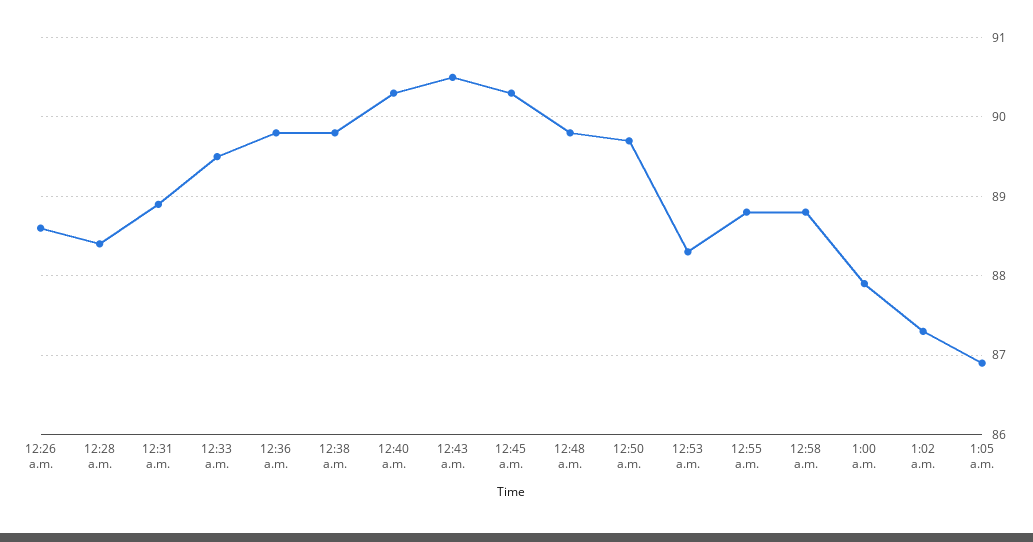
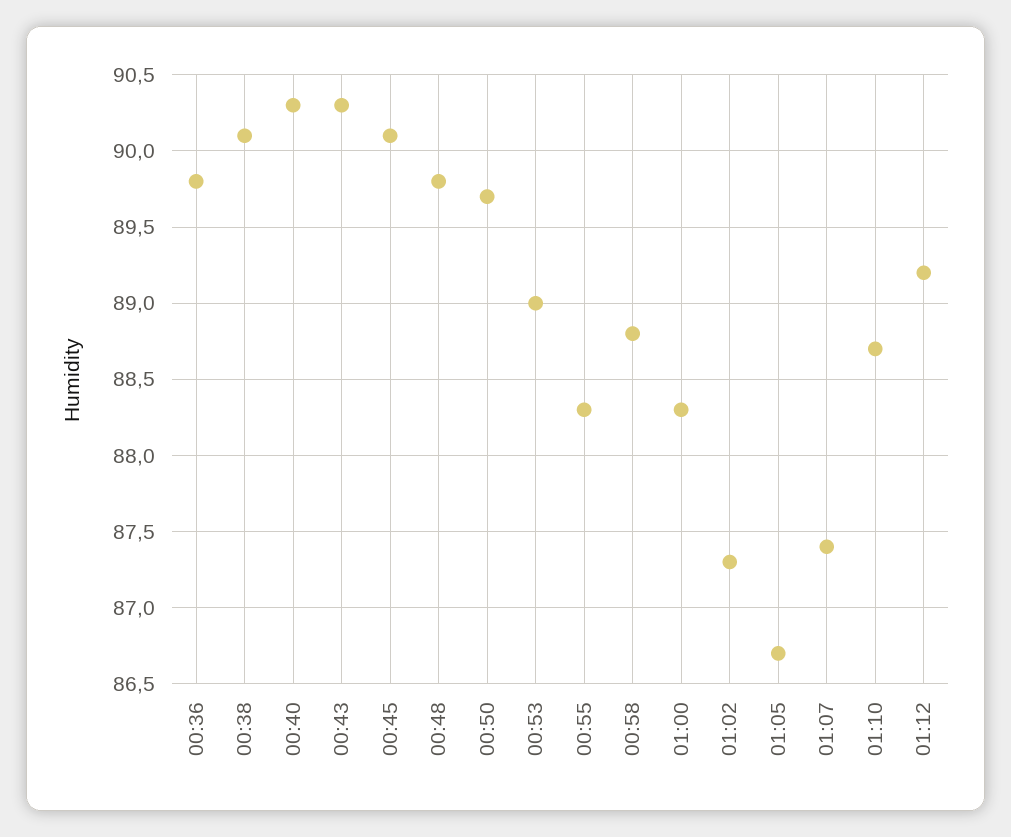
12:26 a.m.: 88.6 -> none
12:28 a.m.: 88.4 -> none
12:31 a.m.: 88.9 -> none
12:33 a.m.: 89.5 -> none
12:38 a.m.: 89.8 -> 90.1
12:43 a.m.: 90.5 -> 90.3
12:45 a.m.: 90.3 -> 90.1
12:53 a.m.: 88.3 -> 89
12:55 a.m.: 88.8 -> 88.3
1:00 a.m.: 87.9 -> 88.3
1:05 a.m.: 86.9 -> 86.7
01:07: none -> 87.4
01:10: none -> 88.7
01:12: none -> 89.2

